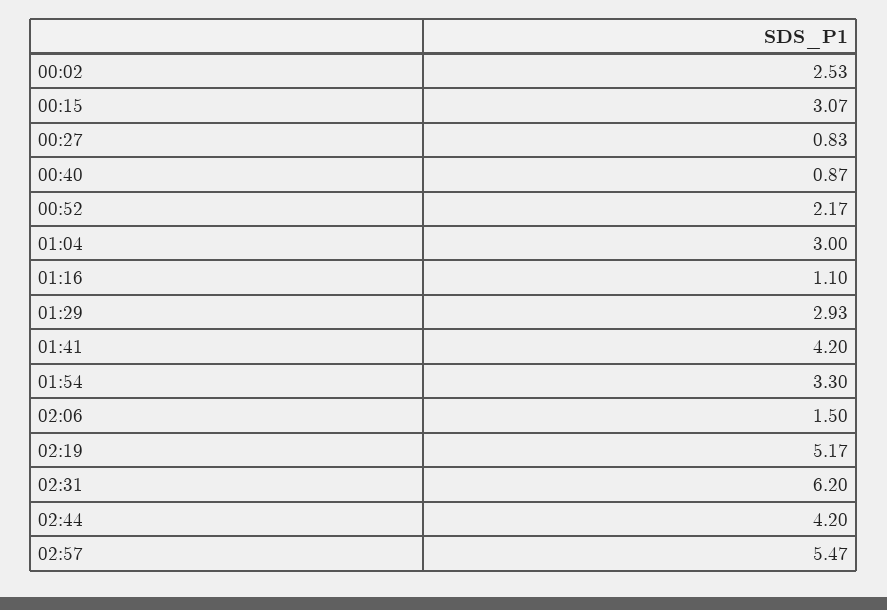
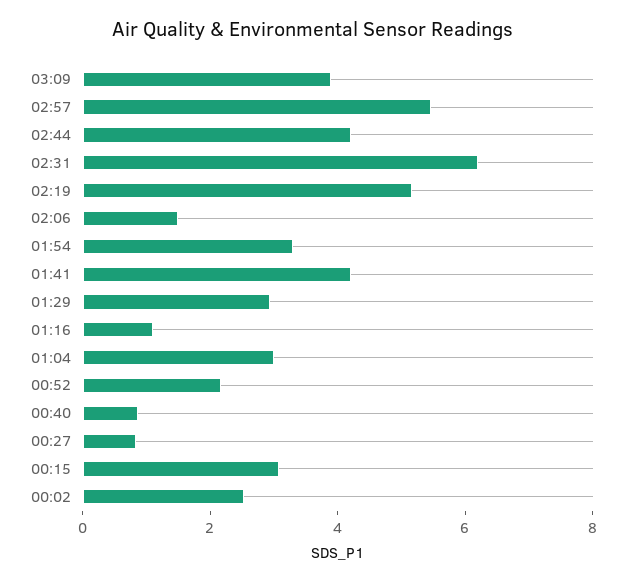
03:09: none -> 4

